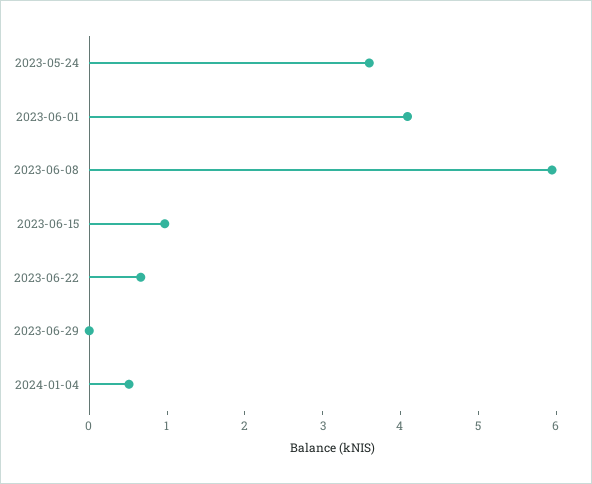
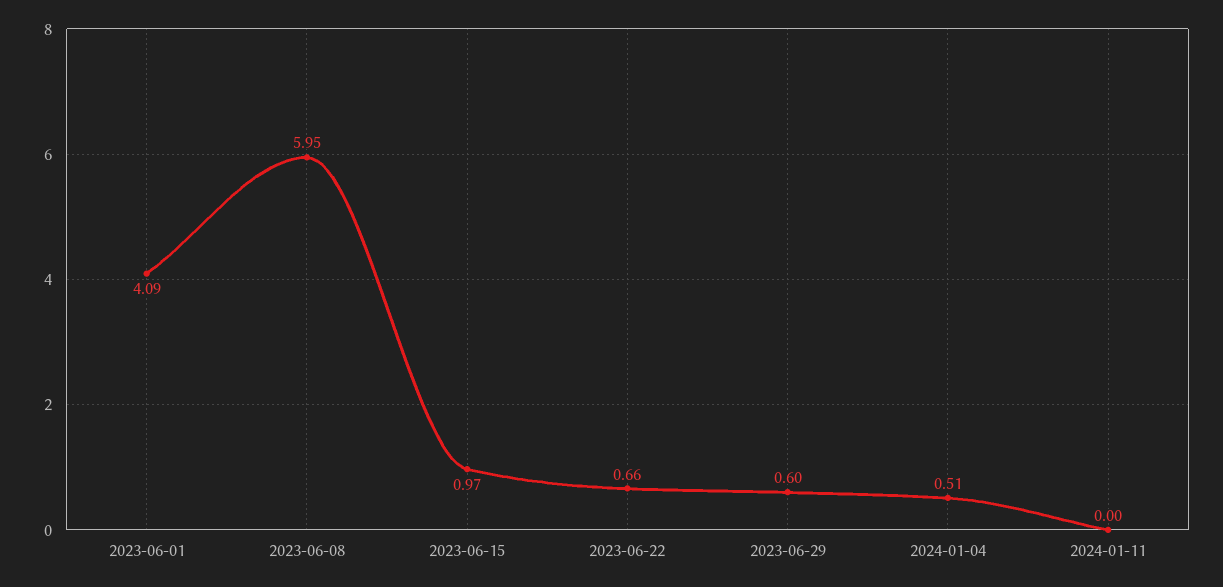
2023-05-24: 3.6 -> none
2023-06-29: 0 -> 0.6
2024-01-11: none -> 0

